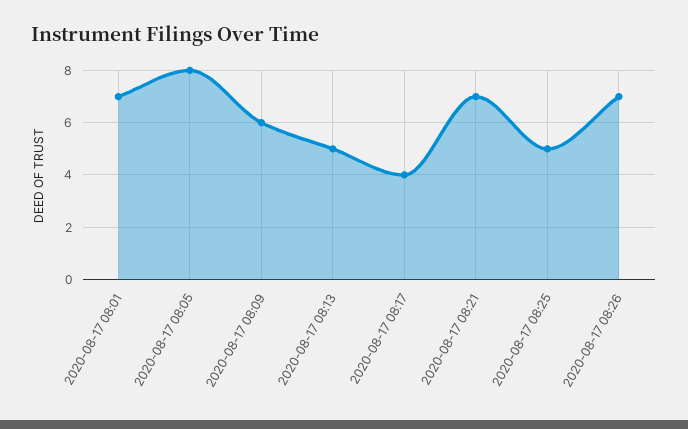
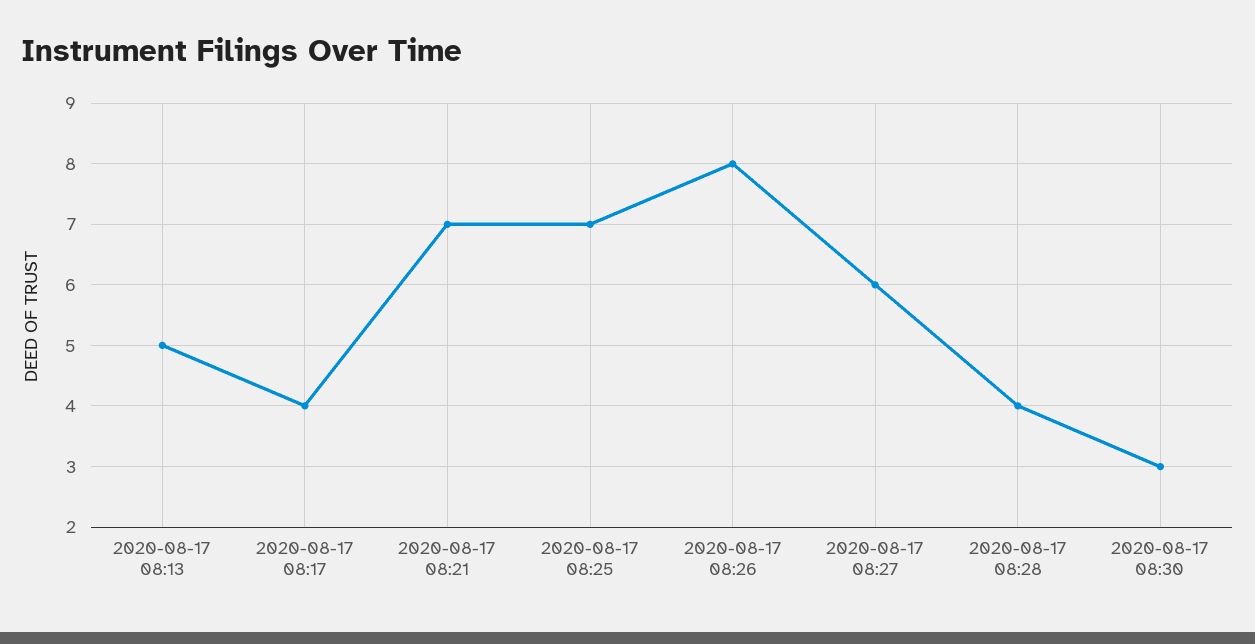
2020-08-17 08:01: 7 -> none
2020-08-17 08:05: 8 -> none
2020-08-17 08:09: 6 -> none
2020-08-17 08:25: 5 -> 7
2020-08-17 08:26: 7 -> 8
2020-08-17 08:27: none -> 6
2020-08-17 08:28: none -> 4
2020-08-17 08:30: none -> 3

